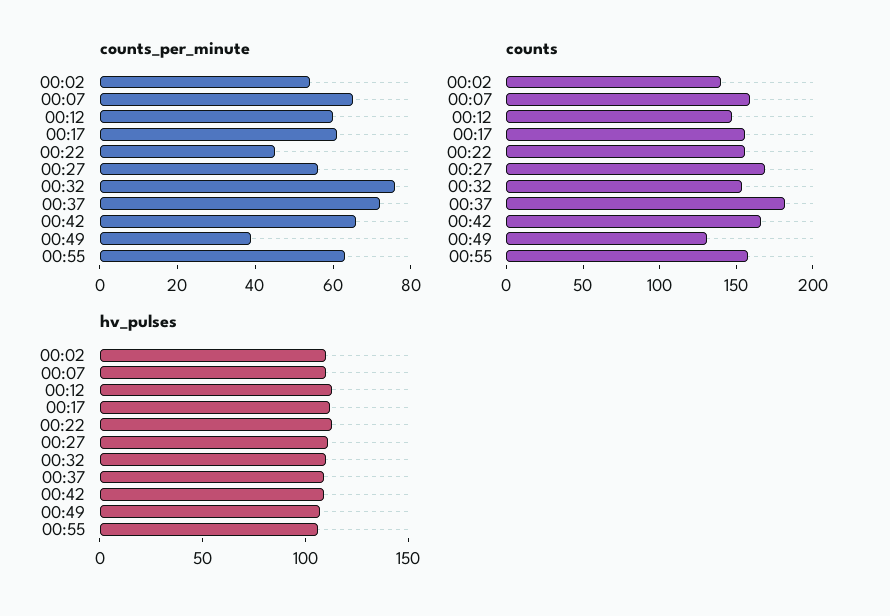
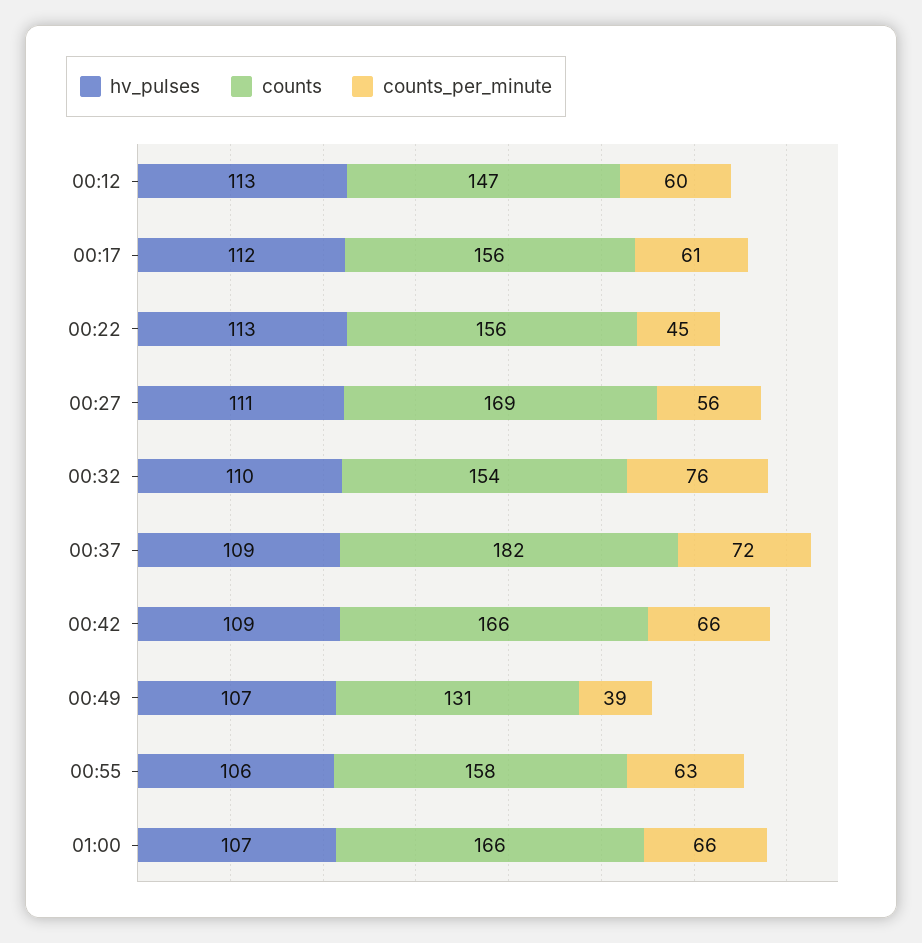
counts_per_minute, 00:02: 55 -> none
counts_per_minute, 00:07: 65 -> none
counts, 00:02: 140 -> none
counts, 00:07: 160 -> none
hv_pulses, 00:02: 110 -> none
hv_pulses, 00:07: 110 -> none
hv_pulses, 01:00: none -> 107
counts, 01:00: none -> 166
counts_per_minute, 01:00: none -> 66

